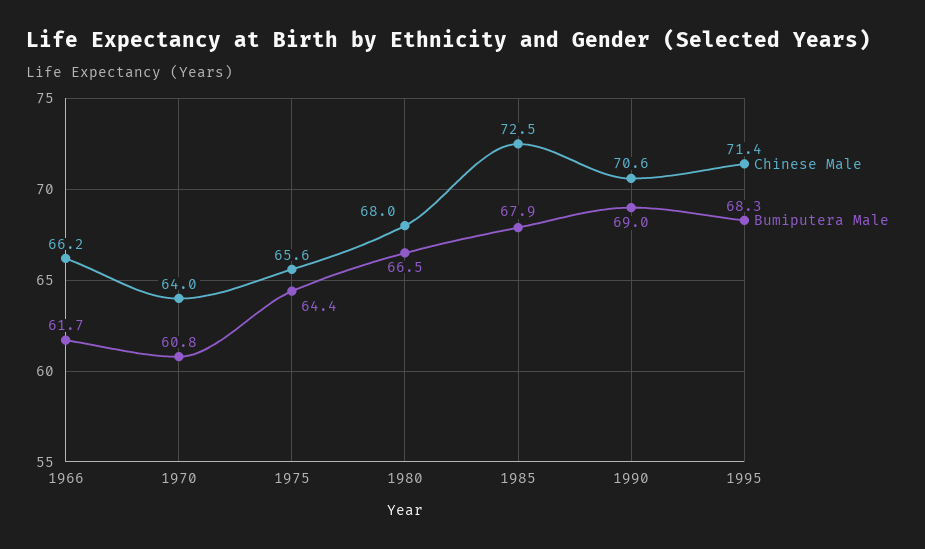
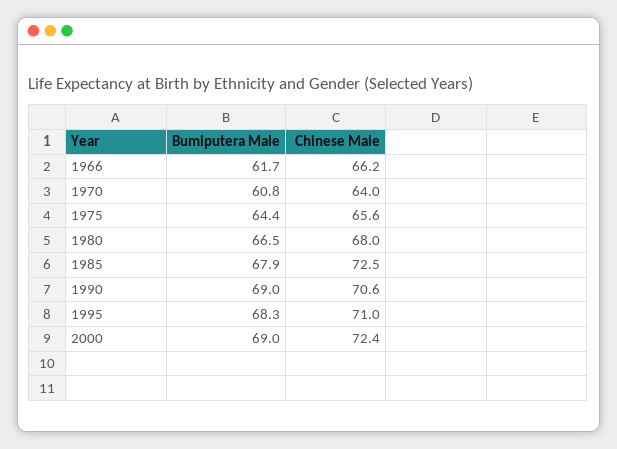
Chinese Male, 1995: 71.4 -> 71
Bumiputera Male, 2000: none -> 69
Chinese Male, 2000: none -> 72.4

